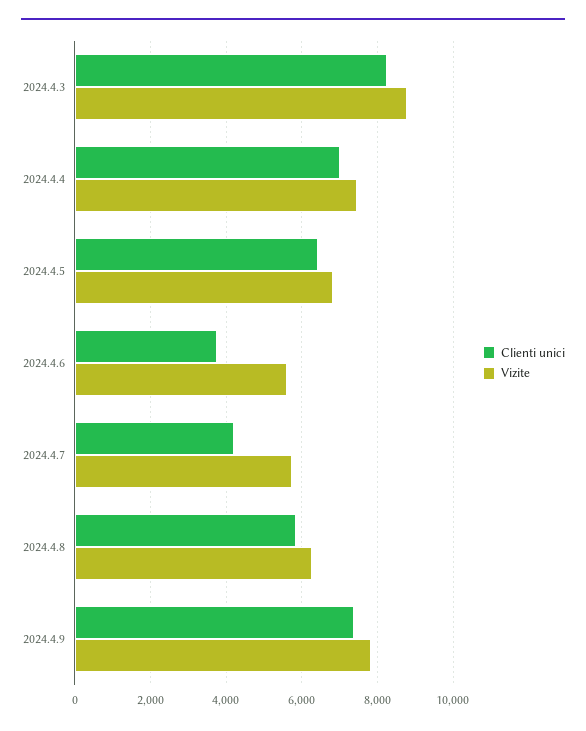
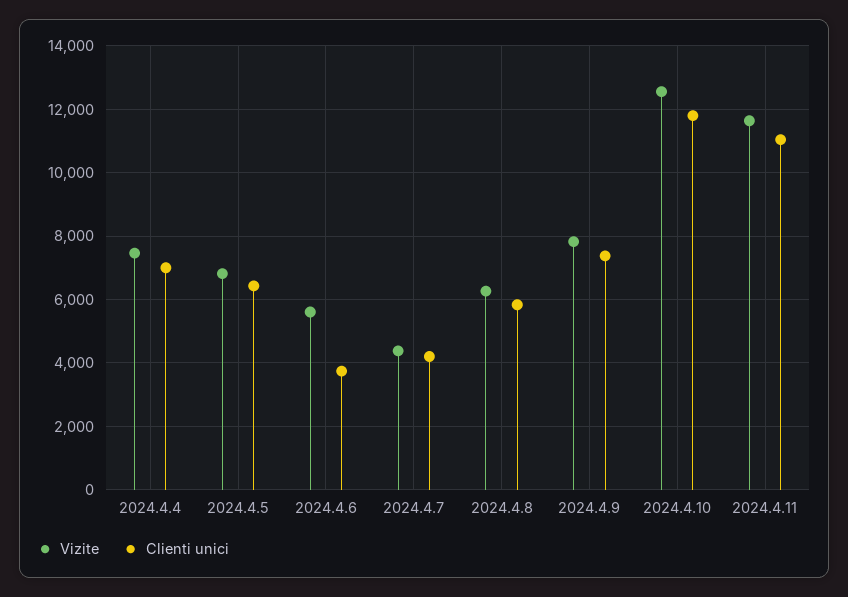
Clienti unici, 2024.4.3: 8200 -> none
Vizite, 2024.4.3: 8800 -> none
Vizite, 2024.4.7: 5800 -> 4400
Vizite, 2024.4.10: none -> 12600
Clienti unici, 2024.4.10: none -> 11800
Vizite, 2024.4.11: none -> 11600
Clienti unici, 2024.4.11: none -> 11000

